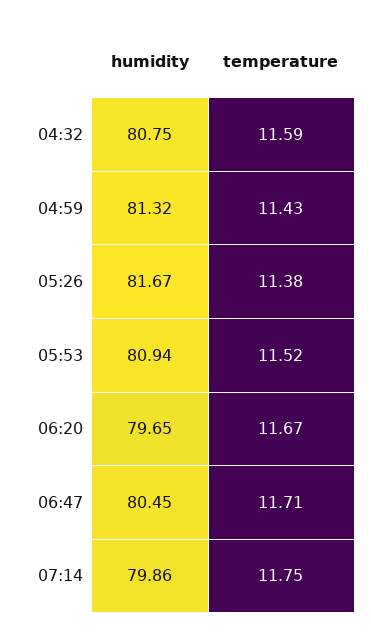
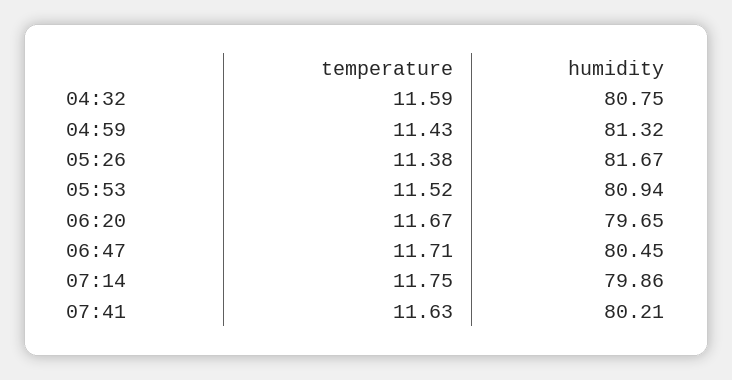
temperature, 07:41: none -> 11.63
humidity, 07:41: none -> 80.21

